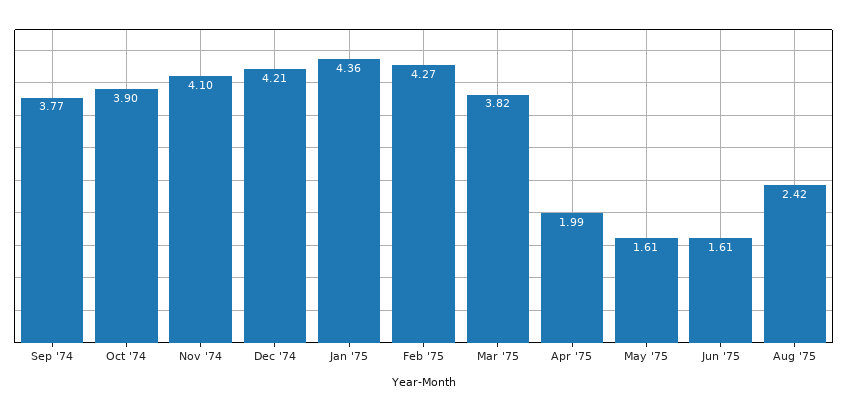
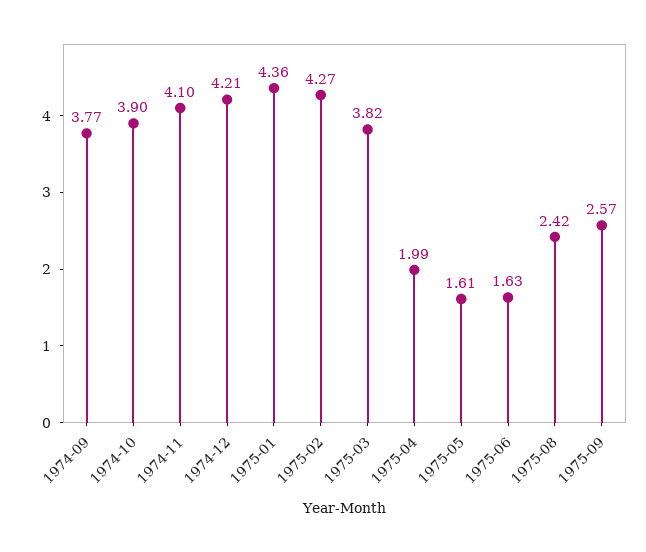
Jun '75: 1.61 -> 1.63
1975-09: none -> 2.57

